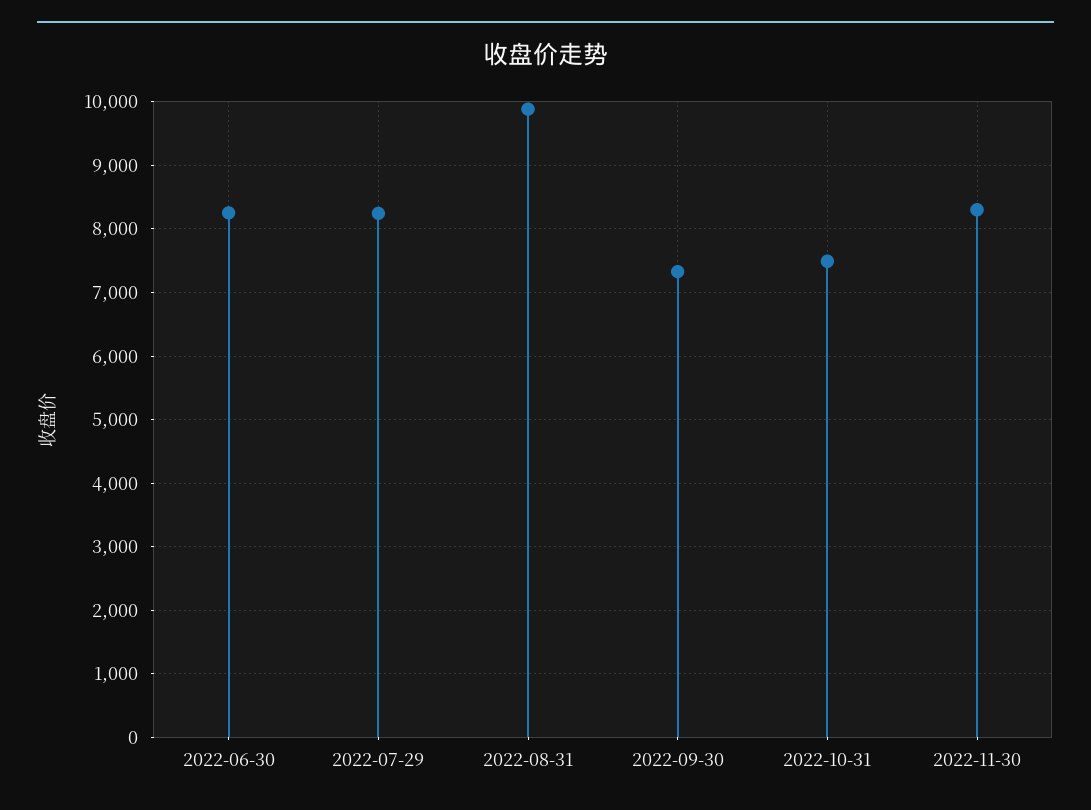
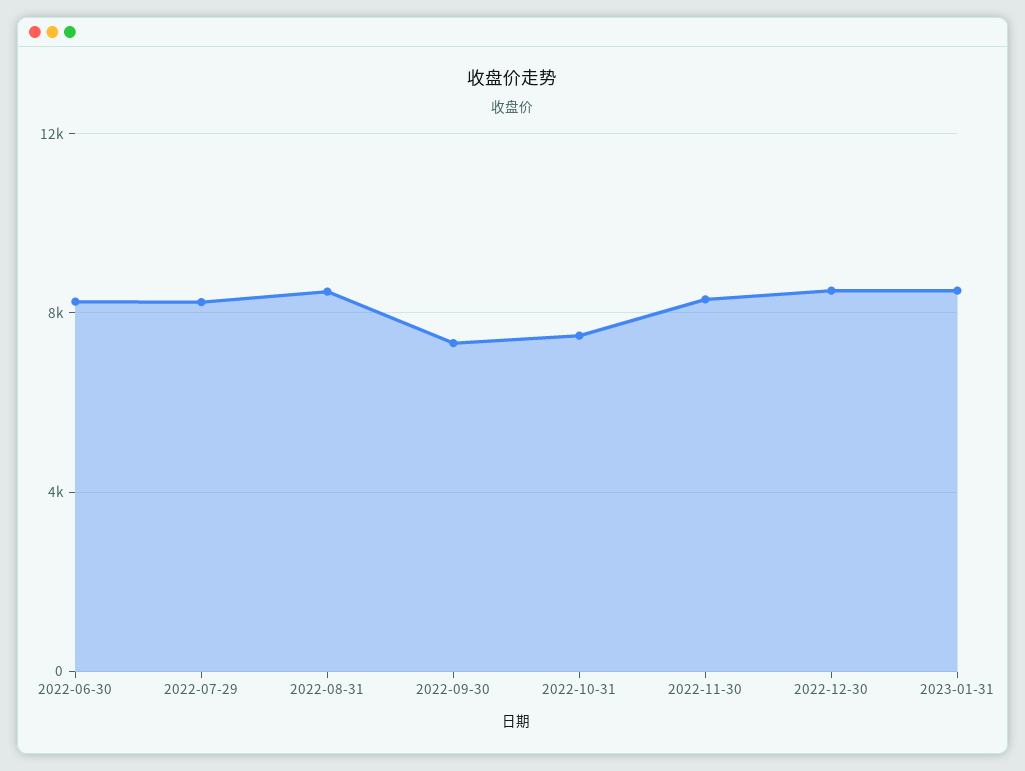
2022-08-31: 9900 -> 8500
2022-12-30: none -> 8500
2023-01-31: none -> 8500

